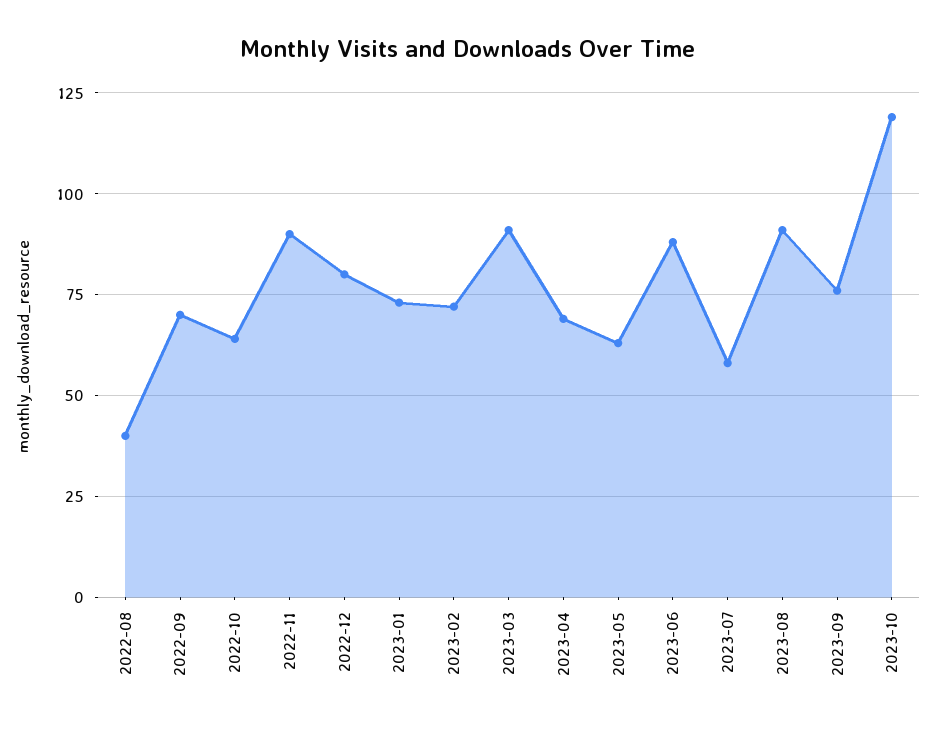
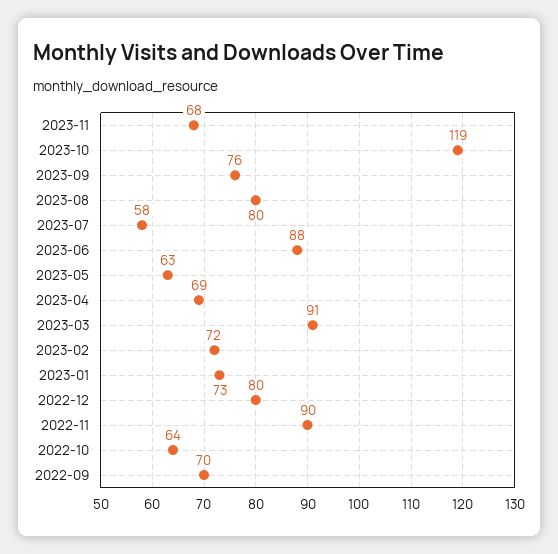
2022-08: 40 -> none
2023-08: 90 -> 80
2023-11: none -> 68

